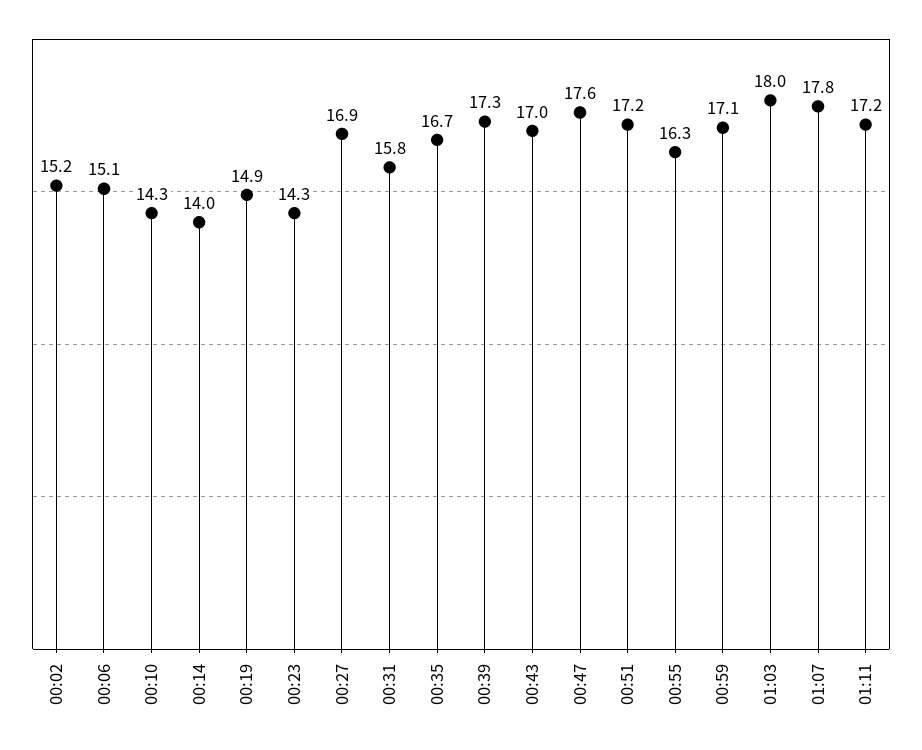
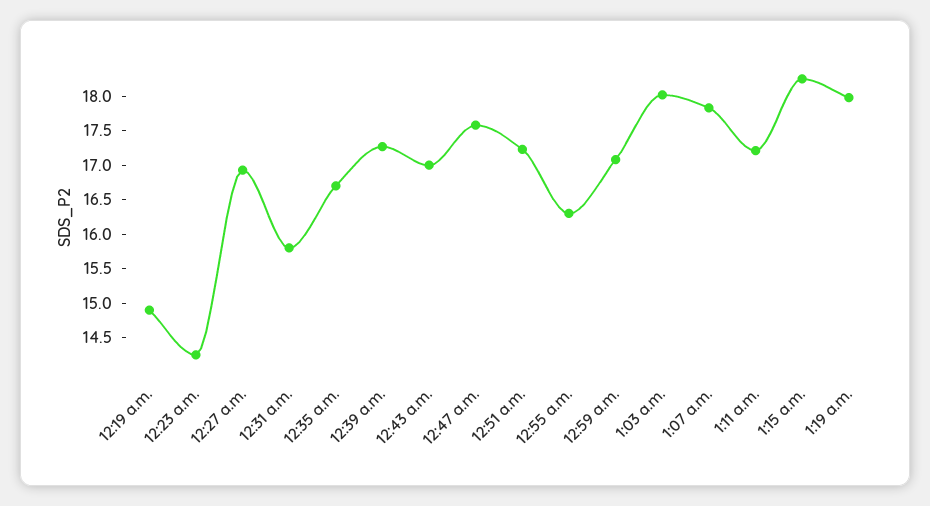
00:02: 15.2 -> none
00:06: 15.1 -> none
00:10: 14.3 -> none
00:14: 14 -> none
1:15 a.m.: none -> 18.25
1:19 a.m.: none -> 18

